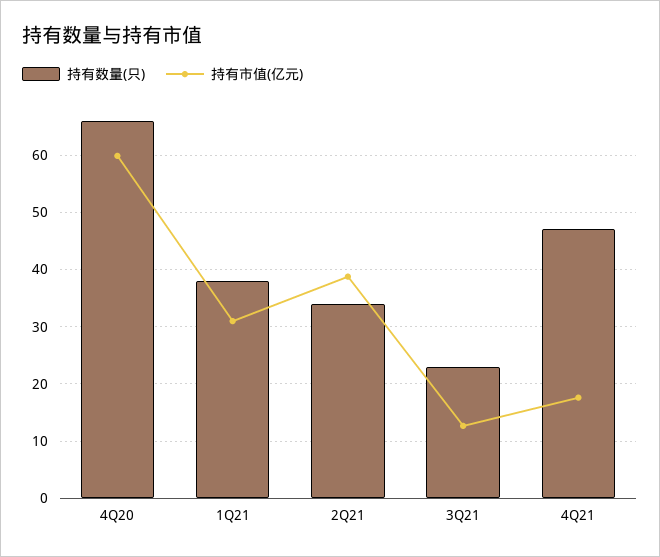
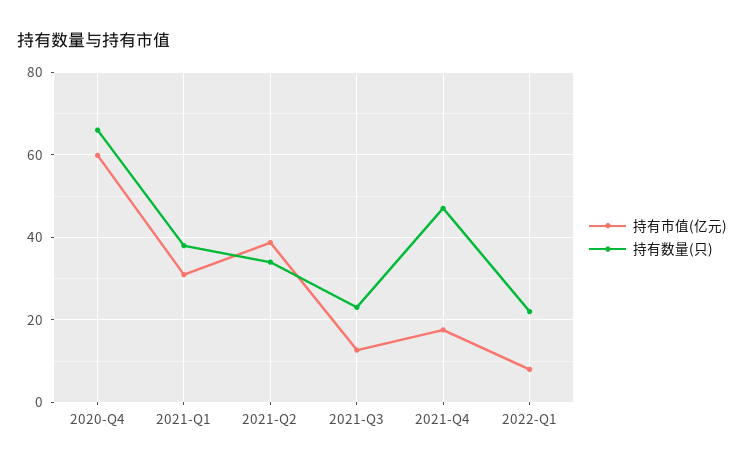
持有市值(亿元), 2022-Q1: none -> 8
持有数量(只), 2022-Q1: none -> 22

